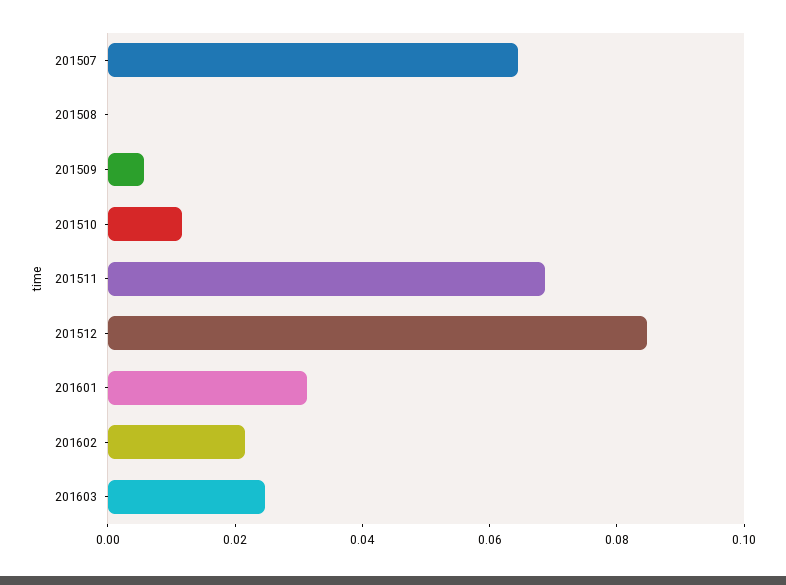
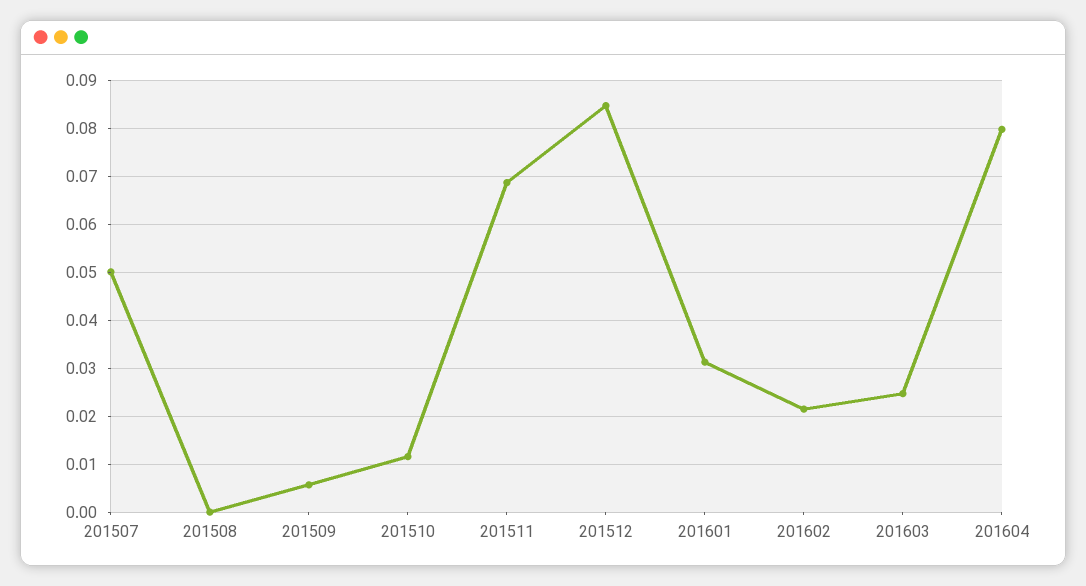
201507: 0.065 -> 0.05
201604: none -> 0.08

